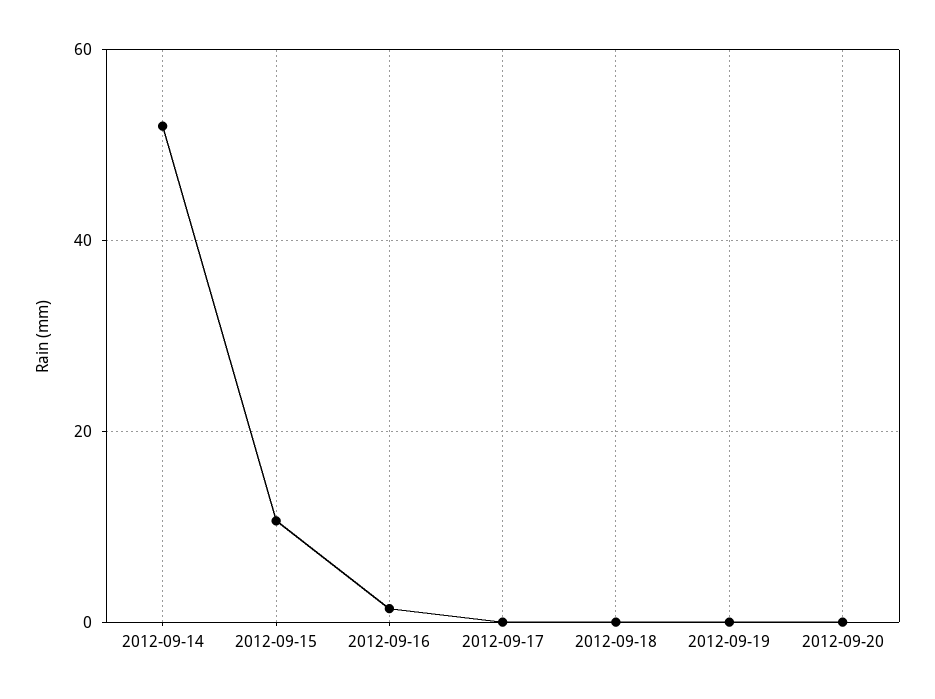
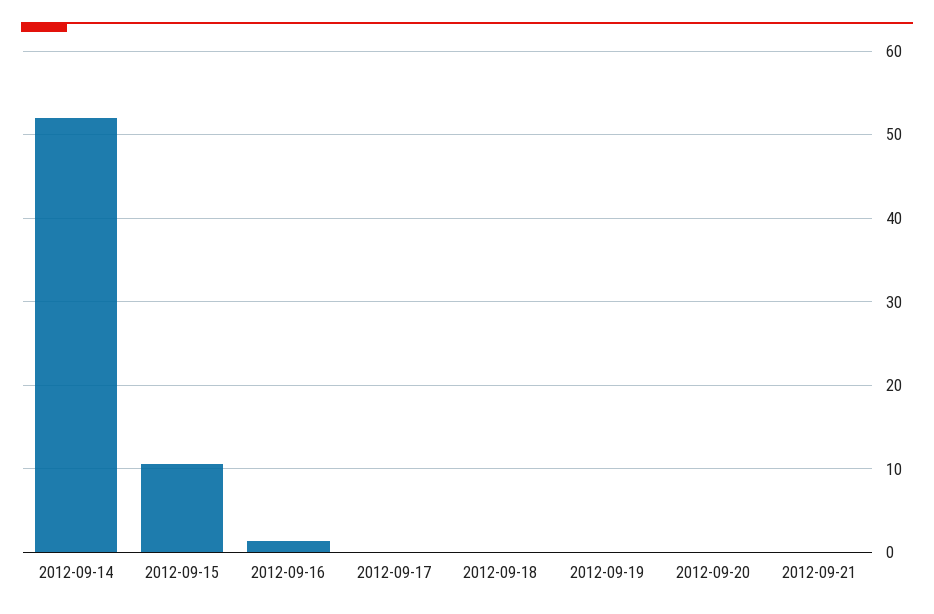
2012-09-21: none -> 0

